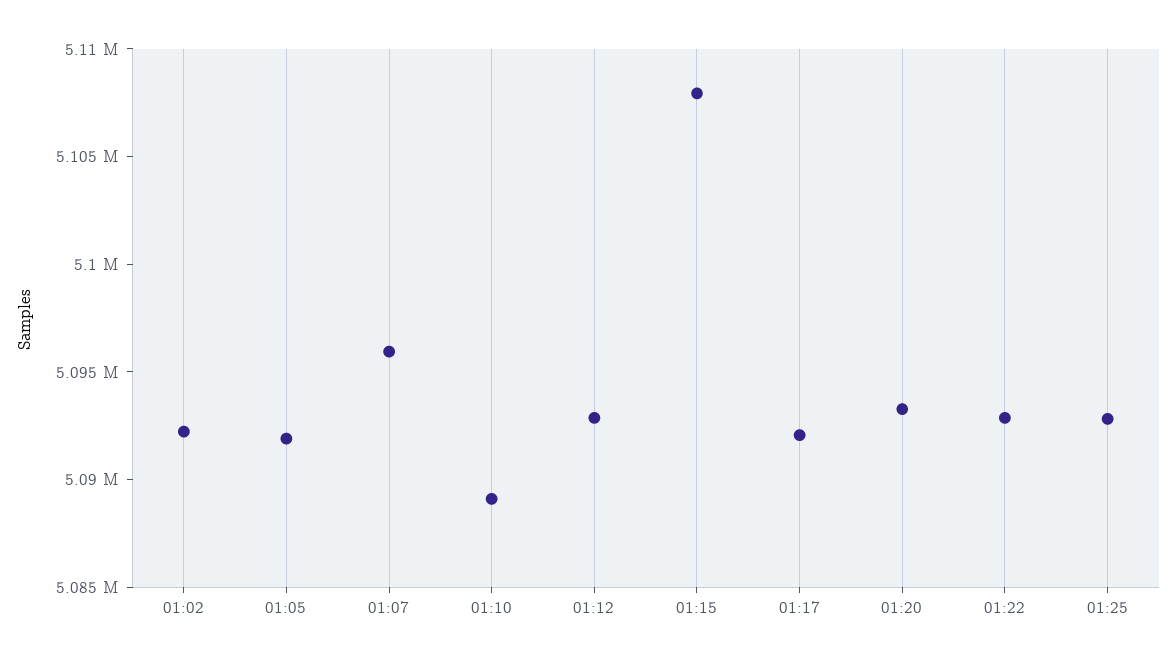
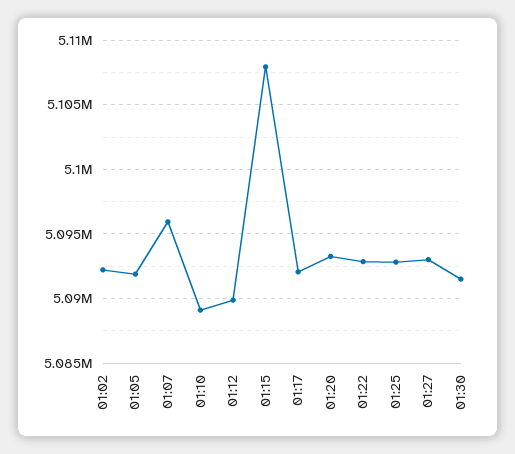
01:12: 5093000 -> 5090000
01:27: none -> 5093000
01:30: none -> 5091500

